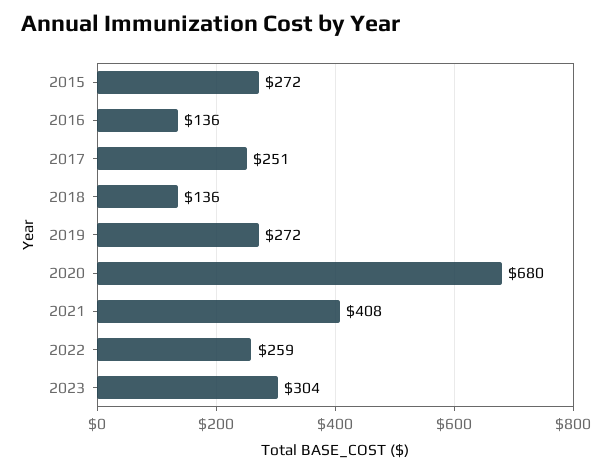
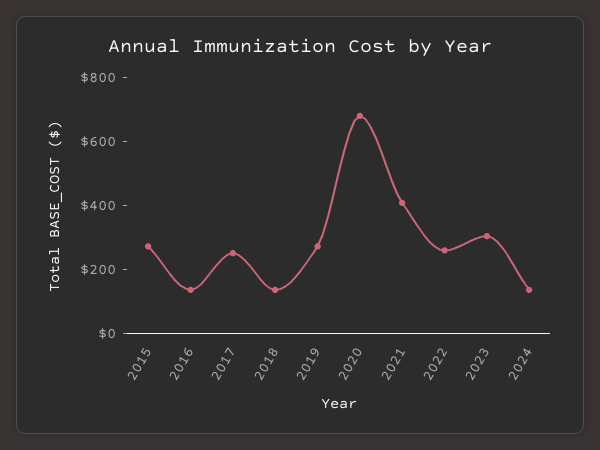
2024: none -> 150

